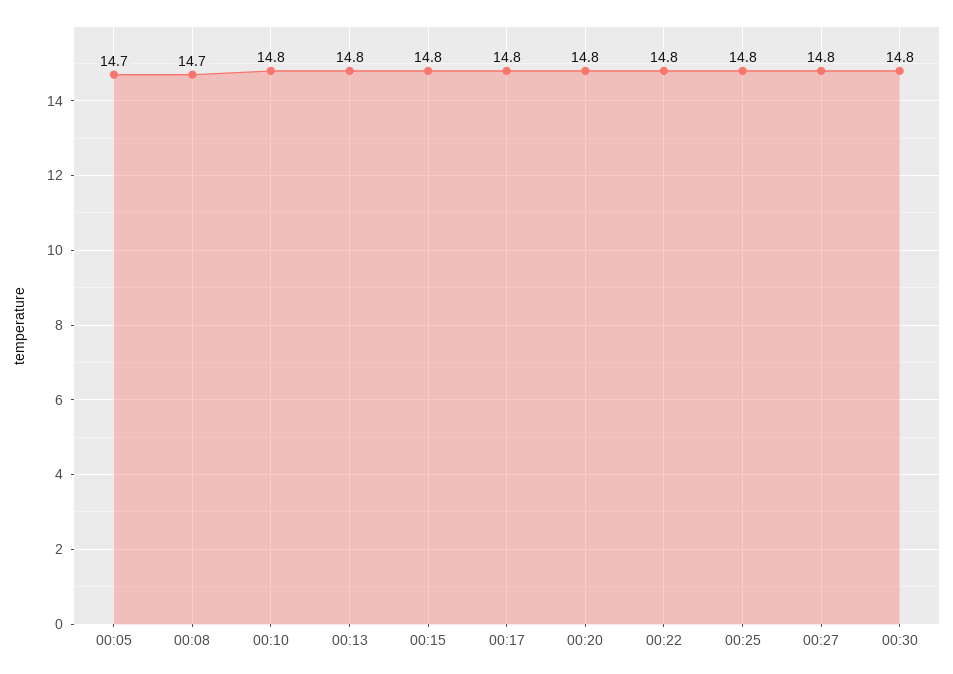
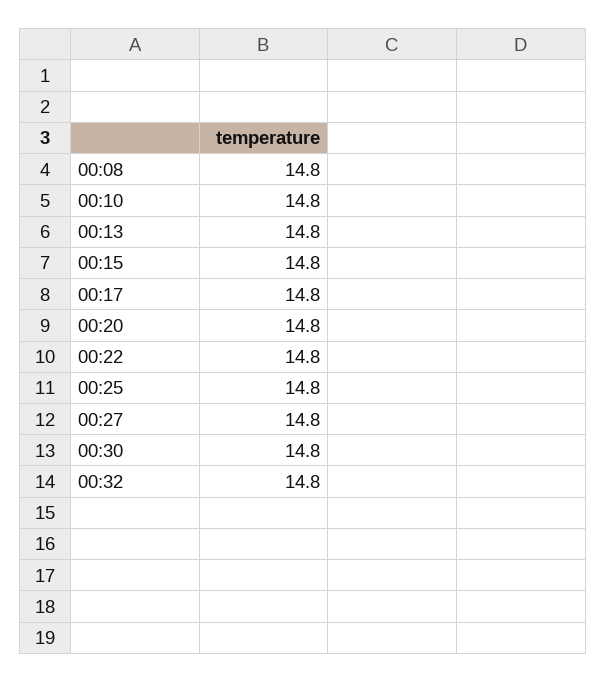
00:05: 14.7 -> none
00:08: 14.7 -> 14.8
00:32: none -> 14.8

